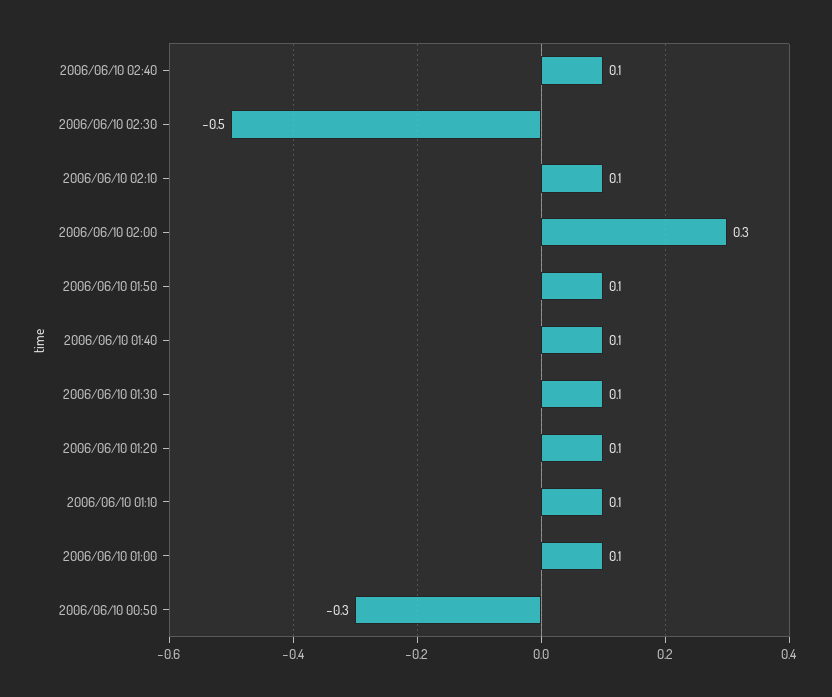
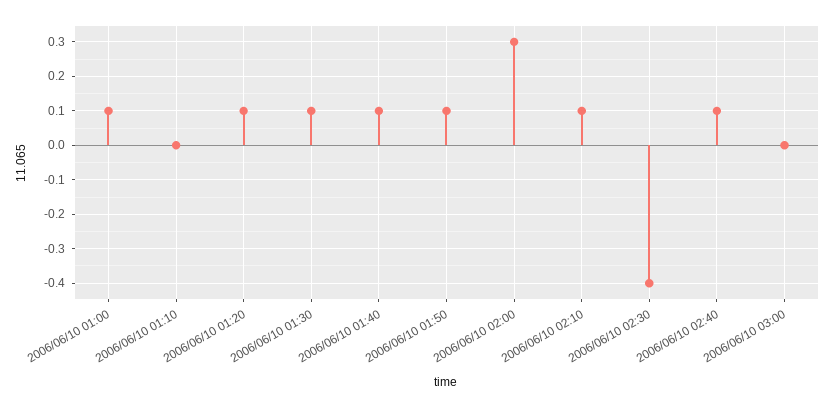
2006/06/10 02:30: -0.5 -> -0.4
2006/06/10 01:10: 0.1 -> 0
2006/06/10 00:50: -0.3 -> none
2006/06/10 03:00: none -> 0

